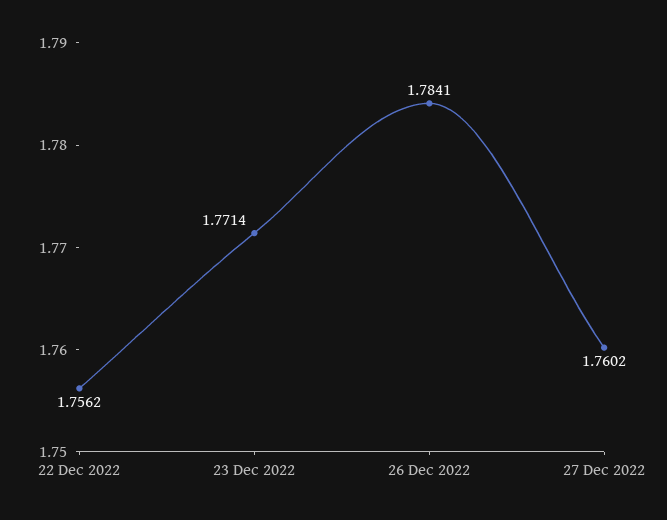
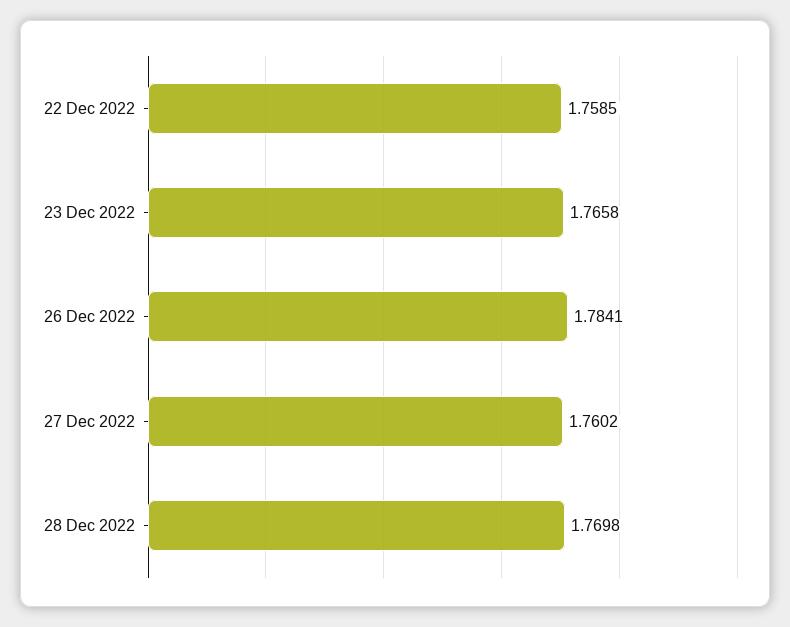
22 Dec 2022: 1.7562 -> 1.7585
23 Dec 2022: 1.7714 -> 1.7658
28 Dec 2022: none -> 1.7698

